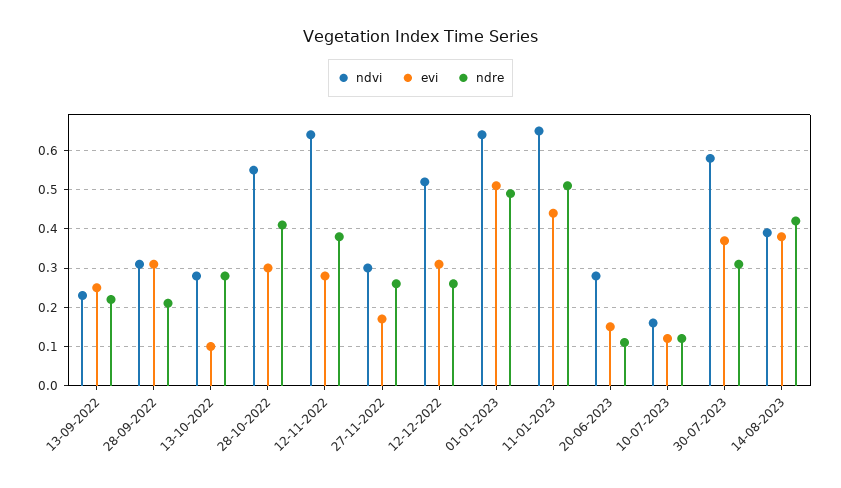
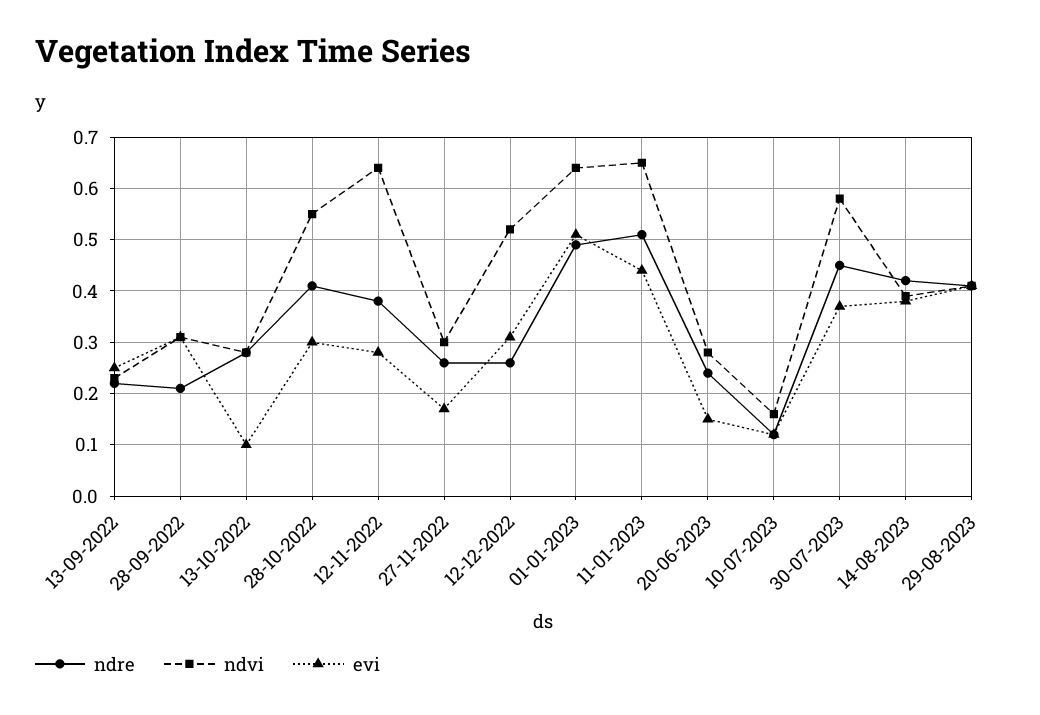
ndre, 20-06-2023: 0.1 -> 0.25
ndre, 30-07-2023: 0.3 -> 0.45
ndre, 29-08-2023: none -> 0.4
ndvi, 29-08-2023: none -> 0.4
evi, 29-08-2023: none -> 0.4

